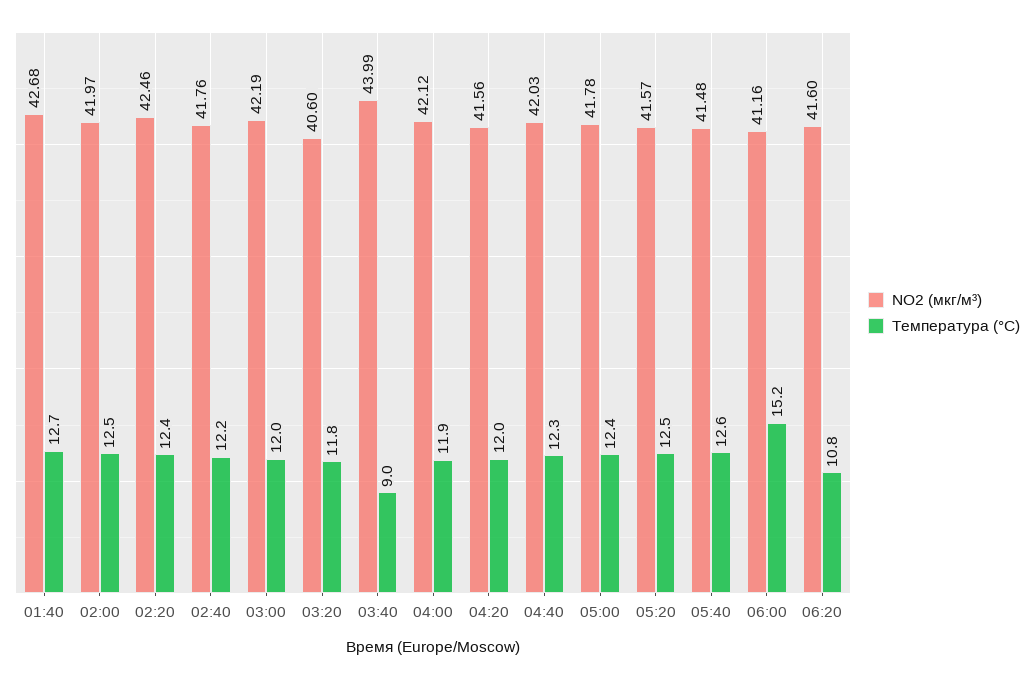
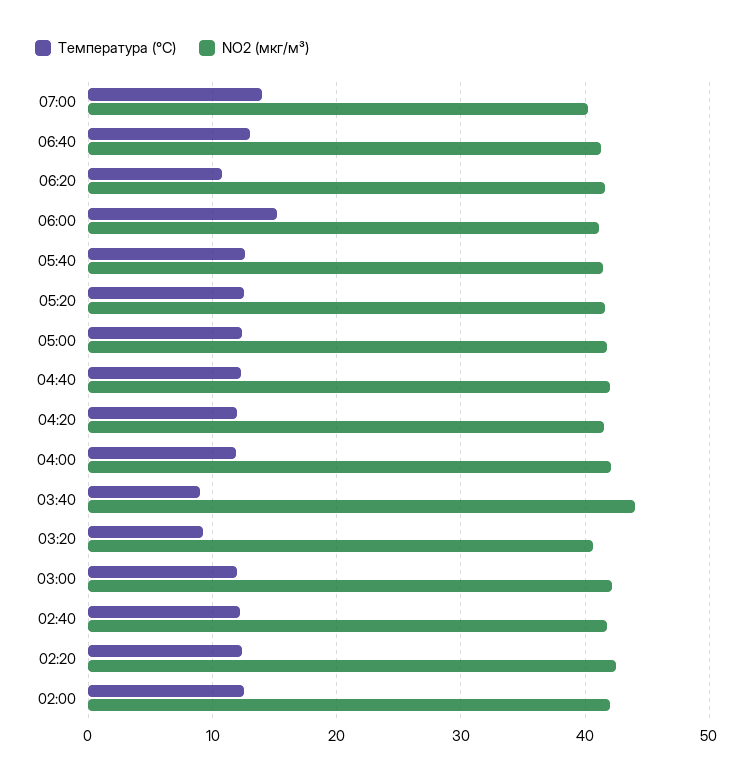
NO2 (мкг/м³), 01:40: 42.68 -> none
Температура (°C), 01:40: 12.7 -> none
Температура (°C), 03:20: 11.8 -> 9
Температура (°C), 07:00: none -> 14
NO2 (мкг/м³), 07:00: none -> 40
Температура (°C), 06:40: none -> 13
NO2 (мкг/м³), 06:40: none -> 41

